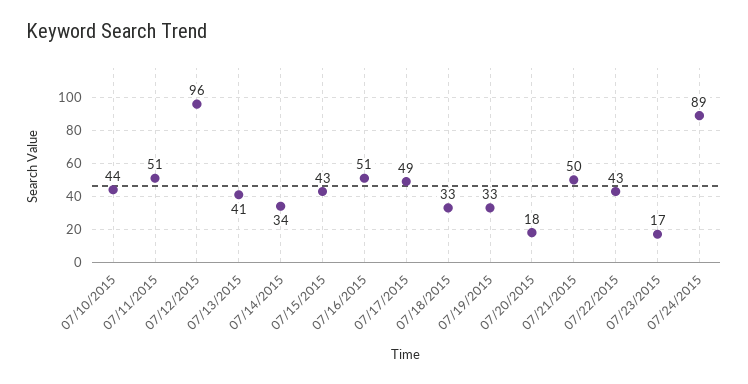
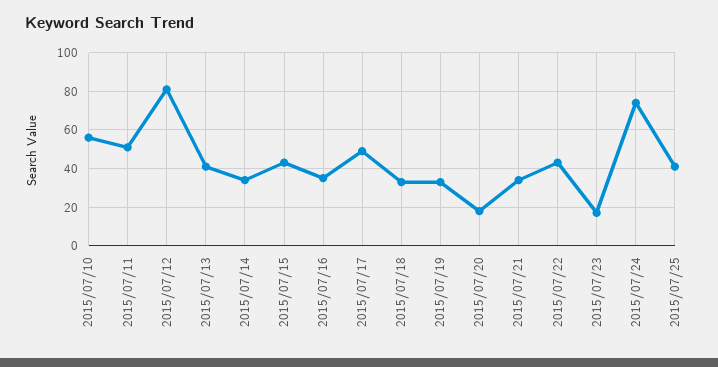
07/10/2015: 44 -> 55
07/12/2015: 96 -> 80
07/16/2015: 51 -> 35
07/21/2015: 50 -> 35
07/24/2015: 89 -> 75
2015/07/25: none -> 40

